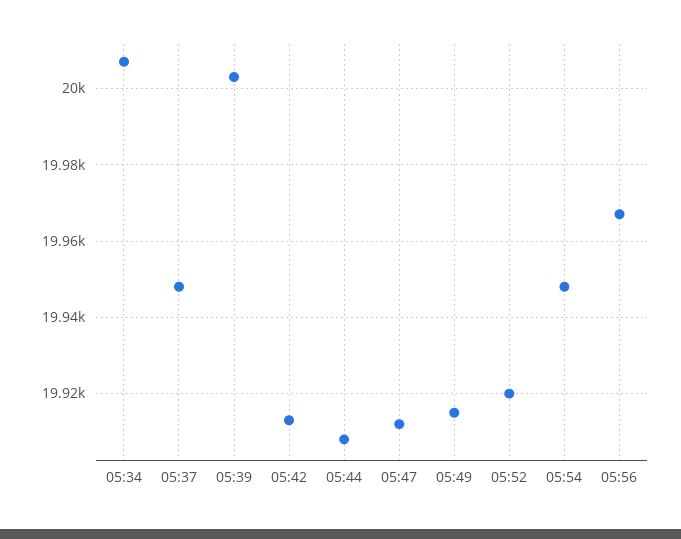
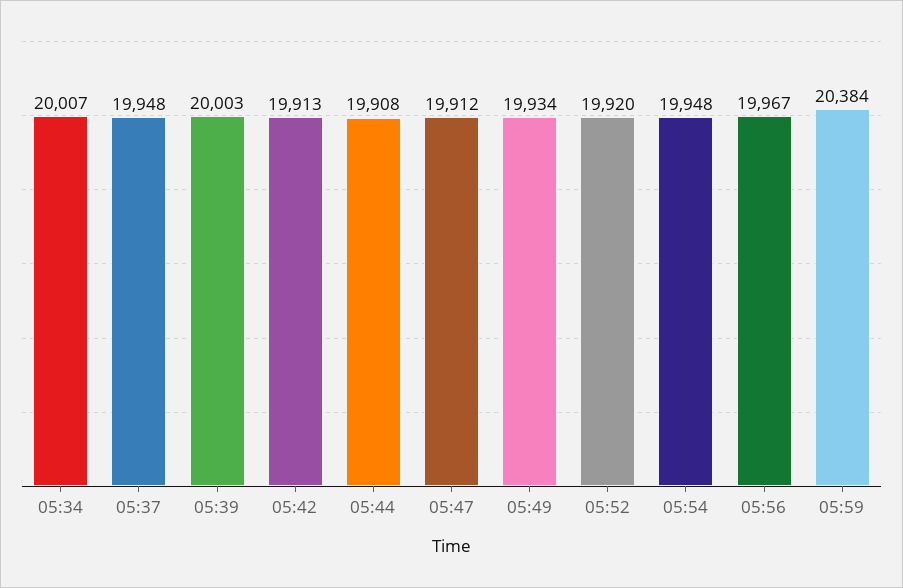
05:49: 19915 -> 19934
05:59: none -> 20384

